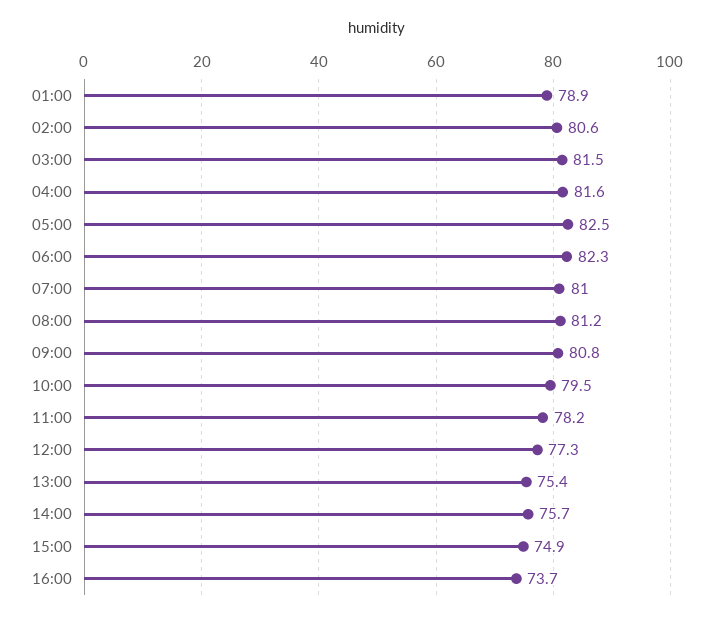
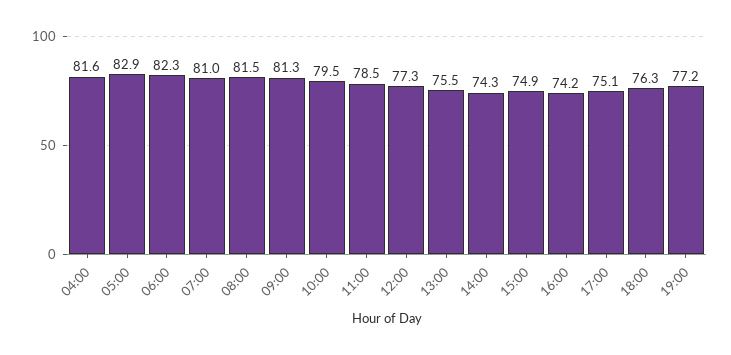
01:00: 78.9 -> none
02:00: 80.6 -> none
03:00: 81.5 -> none
05:00: 82.5 -> 82.9
08:00: 81.2 -> 81.5
09:00: 80.8 -> 81.3
11:00: 78.2 -> 78.5
13:00: 75.4 -> 75.5
14:00: 75.7 -> 74.3
16:00: 73.7 -> 74.2
17:00: none -> 75.1
18:00: none -> 76.3
19:00: none -> 77.2

